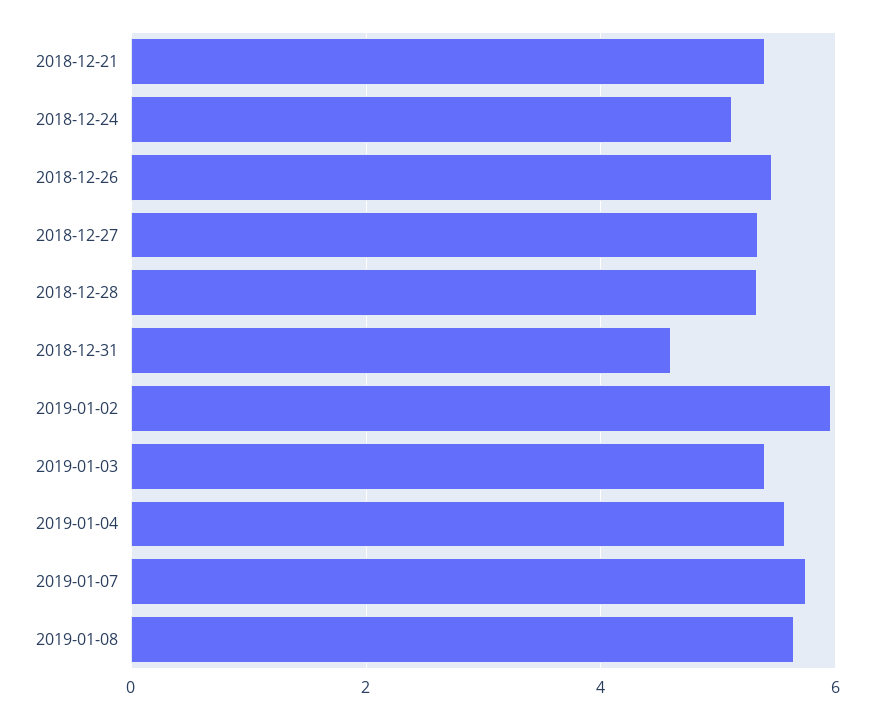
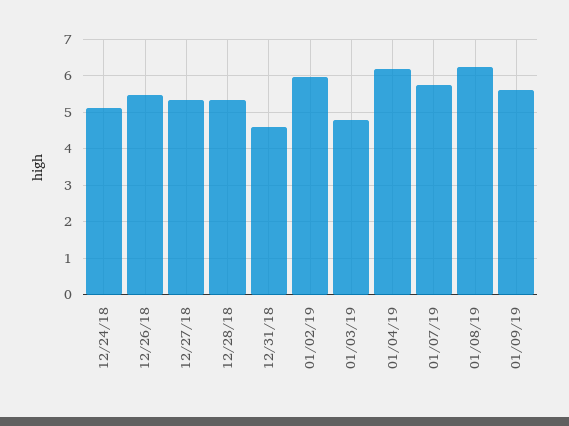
2018-12-21: 5.4 -> none
2019-01-03: 5.4 -> 4.8
2019-01-04: 5.6 -> 6.2
2019-01-08: 5.6 -> 6.2
01/09/19: none -> 5.6

